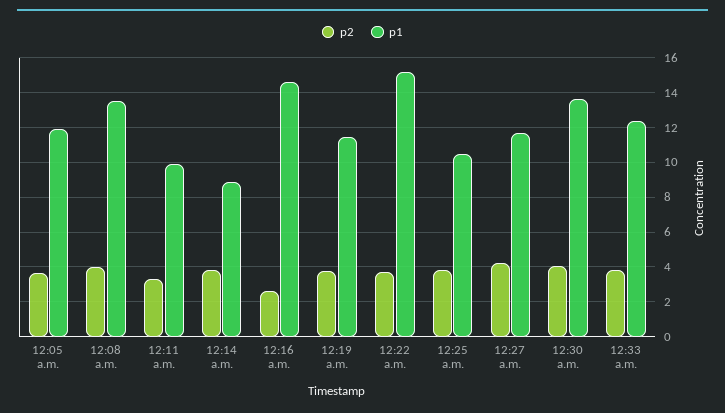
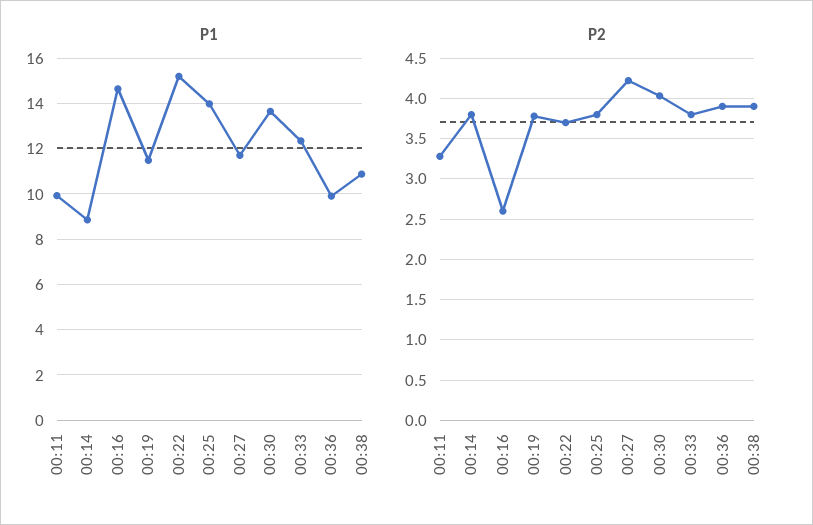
p2, 12:05 a.m.: 3.5 -> none
p1, 12:05 a.m.: 12 -> none
p2, 12:08 a.m.: 4 -> none
p1, 12:08 a.m.: 13.5 -> none
p1, 12:25 a.m.: 10.5 -> 14
p1, 00:36: none -> 10
p1, 00:38: none -> 11
p2, 00:36: none -> 3.9
p2, 00:38: none -> 3.9

